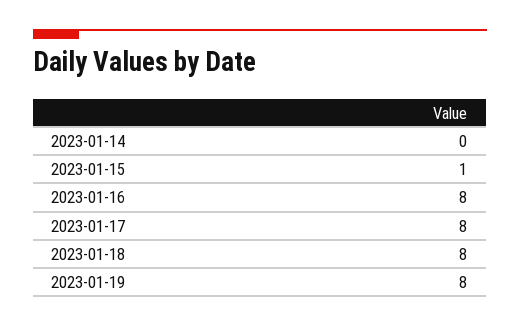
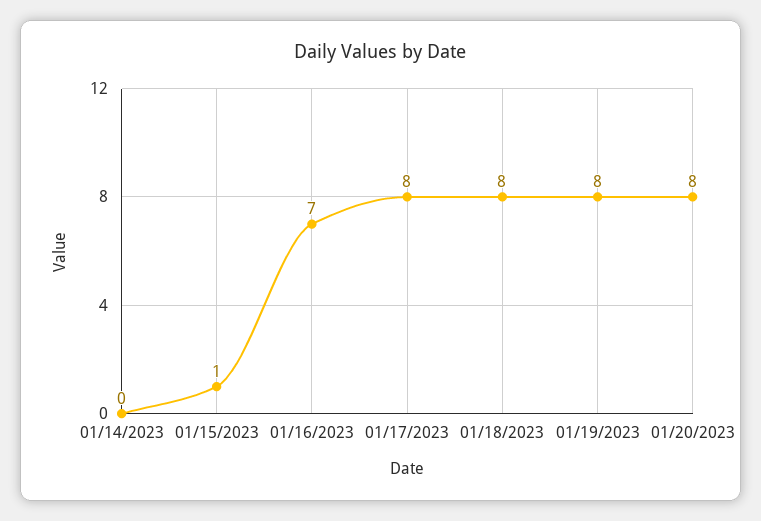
2023-01-16: 8 -> 7
01/20/2023: none -> 8

